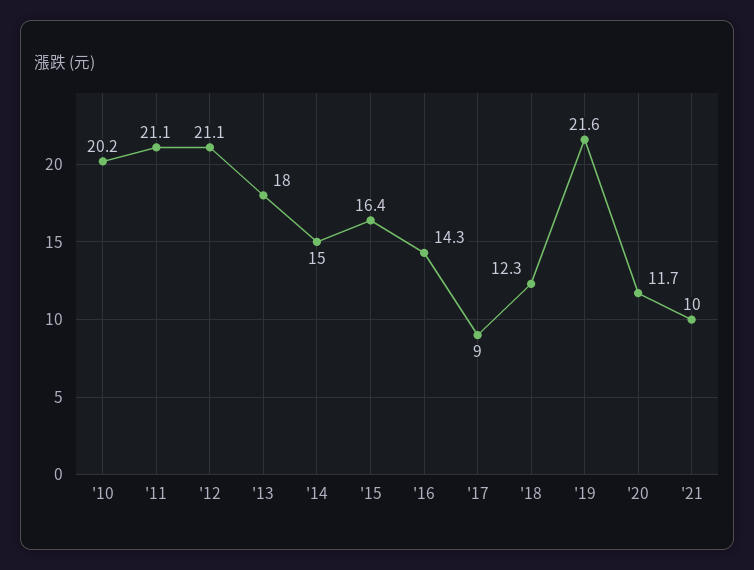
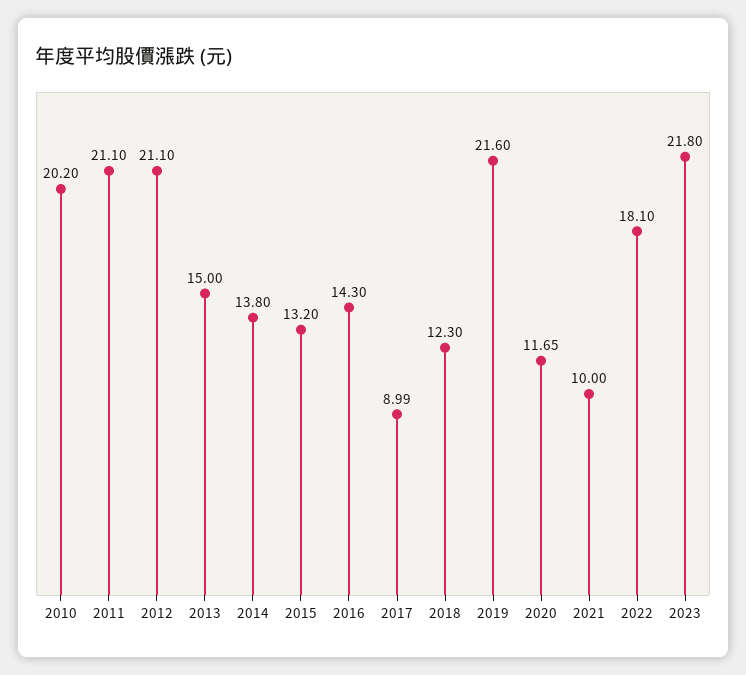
'13: 18 -> 15
'14: 15 -> 13.8
'15: 16.4 -> 13.2
2022: none -> 18.1
2023: none -> 21.8

